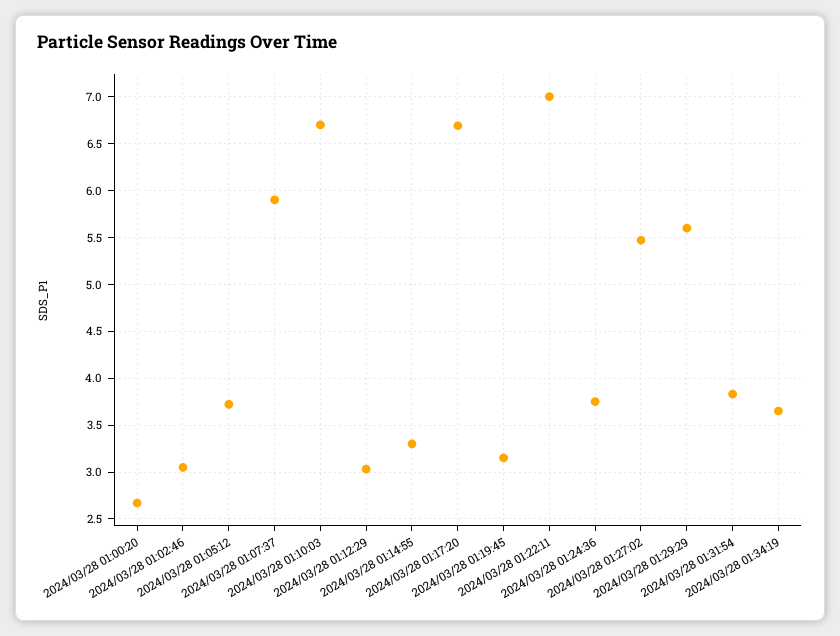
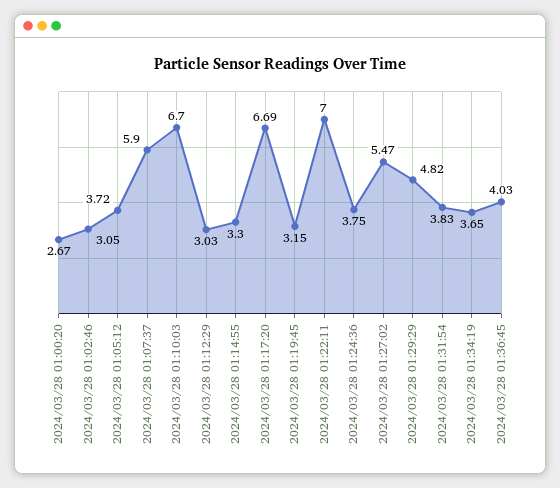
2024/03/28 01:29:29: 5.6 -> 4.82
2024/03/28 01:36:45: none -> 4.03

